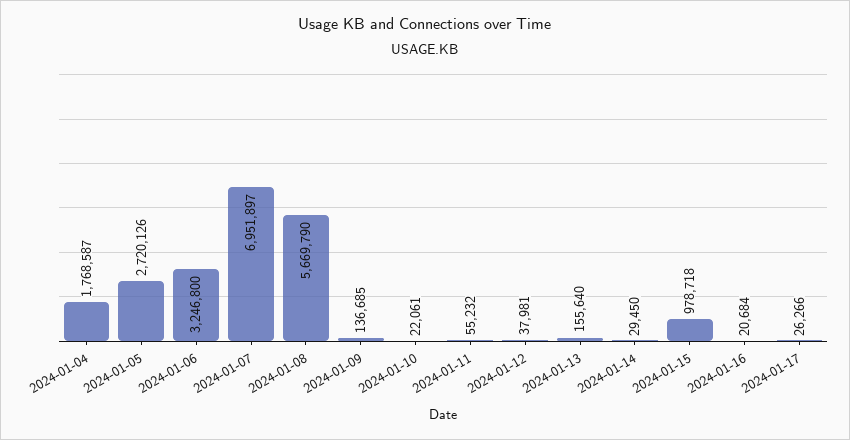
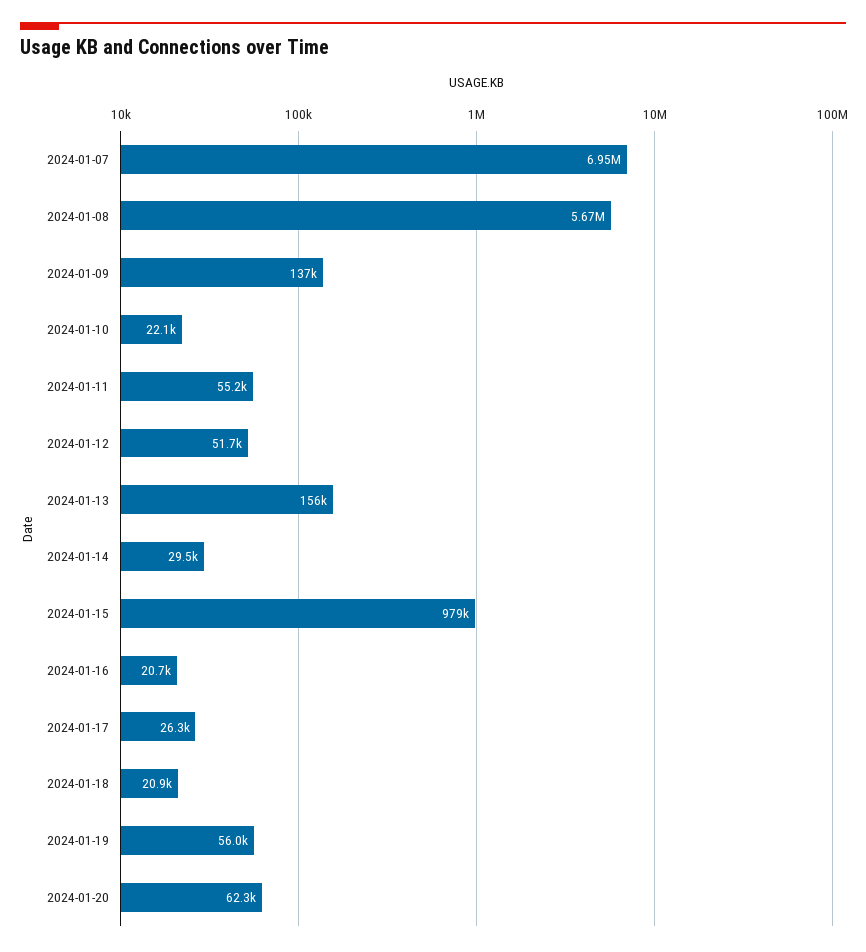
2024-01-04: 1768587 -> none
2024-01-05: 2720126 -> none
2024-01-06: 3246800 -> none
2024-01-12: 37981 -> 51700
2024-01-18: none -> 20900
2024-01-19: none -> 56000
2024-01-20: none -> 62300

